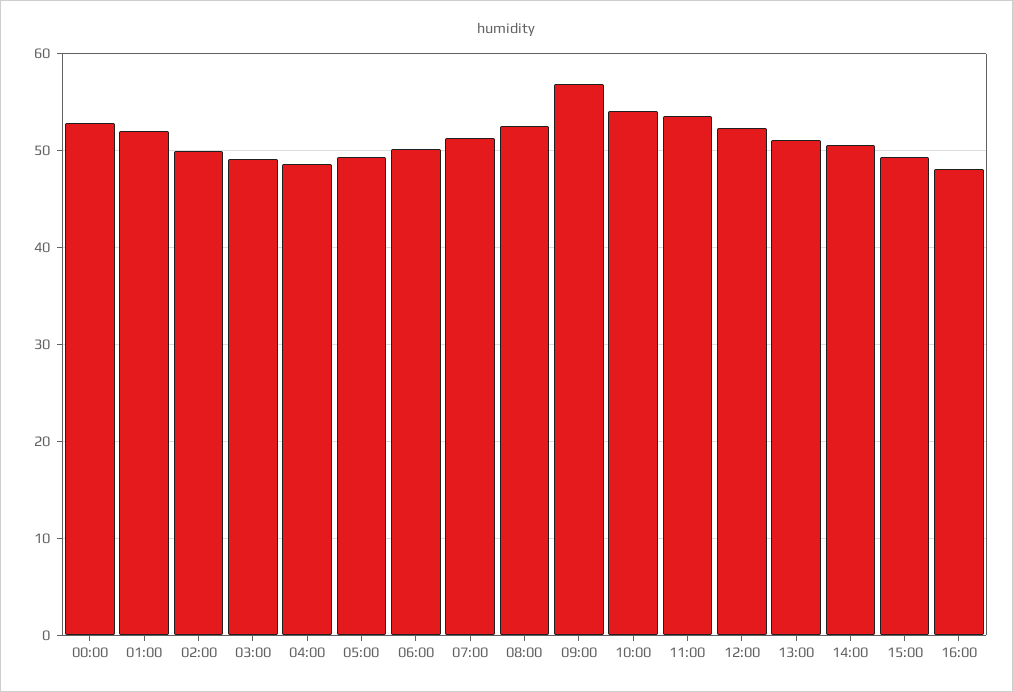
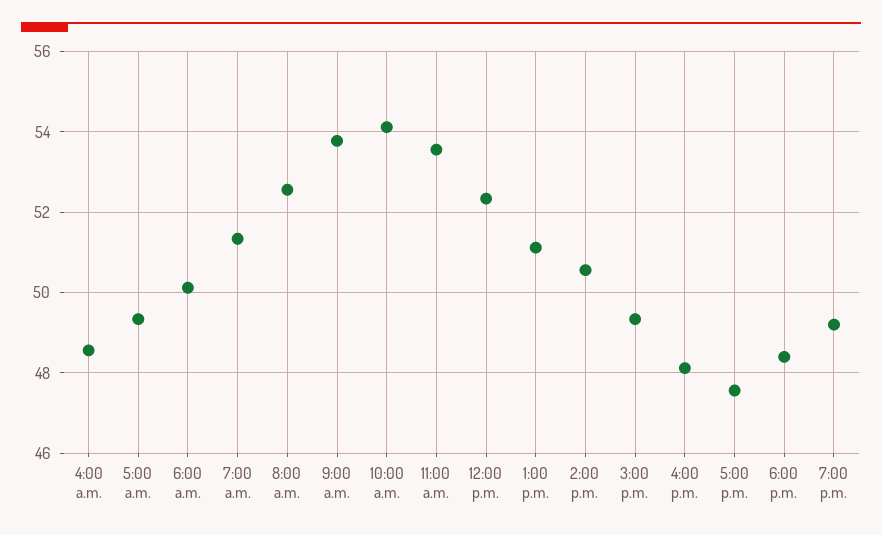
00:00: 53 -> none
01:00: 52 -> none
02:00: 50 -> none
03:00: 49 -> none
09:00: 57 -> 53.8
5:00 p.m.: none -> 47.6
6:00 p.m.: none -> 48.4
7:00 p.m.: none -> 49.2

